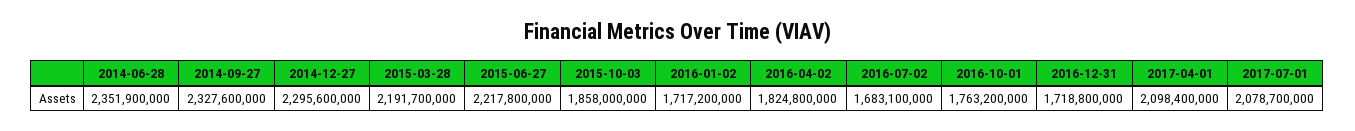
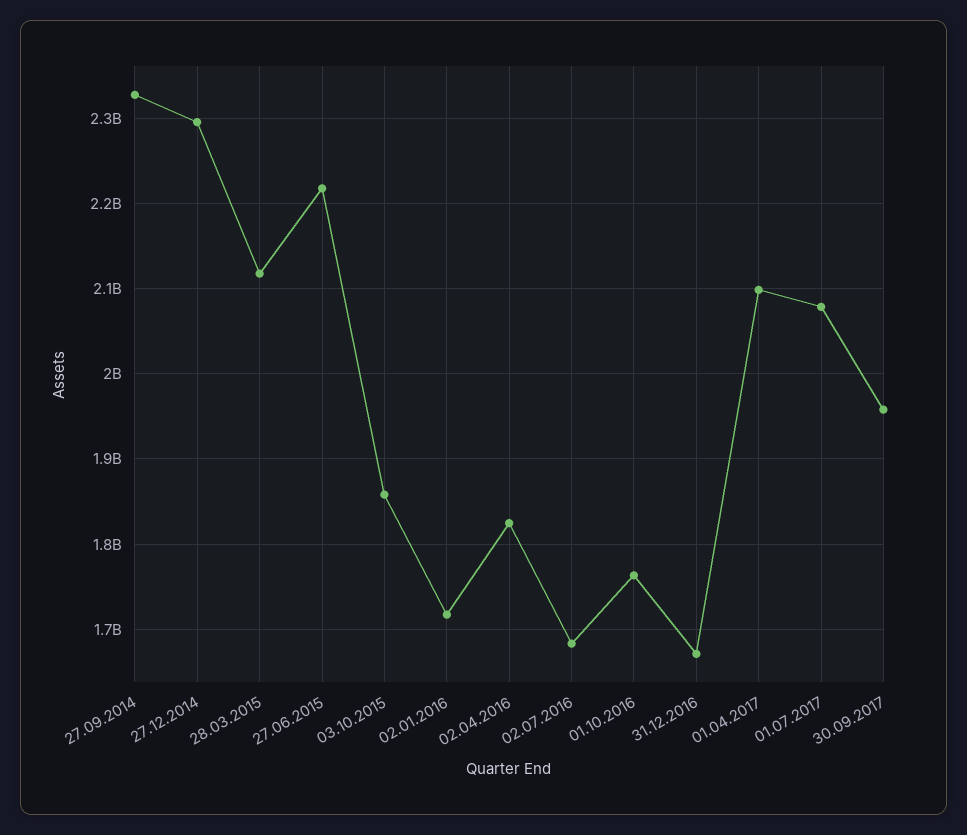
2014-06-28: 2351900000 -> none
2015-03-28: 2191700000 -> 2120000000
2016-12-31: 1718800000 -> 1670000000
30.09.2017: none -> 1960000000

